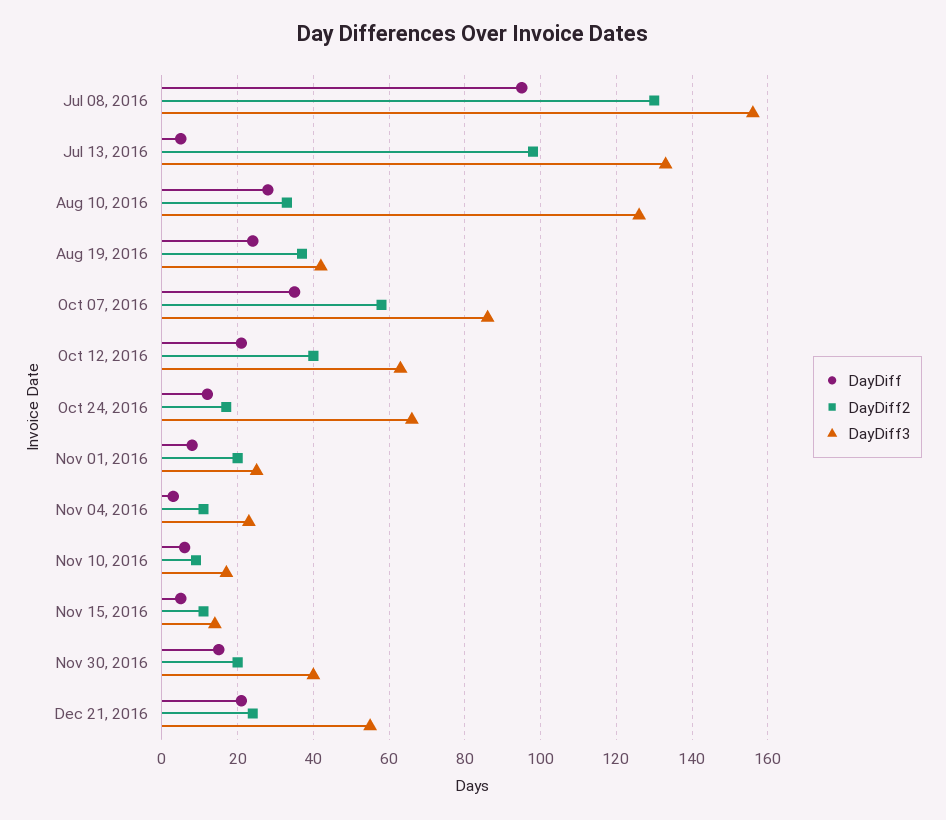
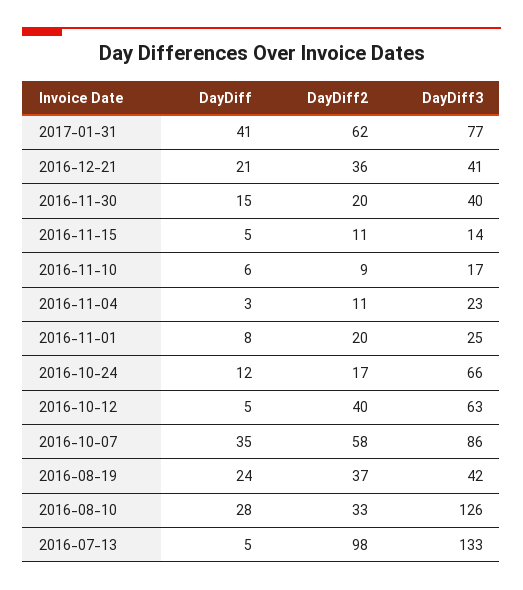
DayDiff, Jul 08, 2016: 95 -> none
DayDiff2, Jul 08, 2016: 130 -> none
DayDiff3, Jul 08, 2016: 155 -> none
DayDiff, Oct 12, 2016: 20 -> 5
DayDiff2, Dec 21, 2016: 25 -> 36
DayDiff3, Dec 21, 2016: 55 -> 41
DayDiff, 2017-01-31: none -> 41
DayDiff2, 2017-01-31: none -> 62
DayDiff3, 2017-01-31: none -> 77

